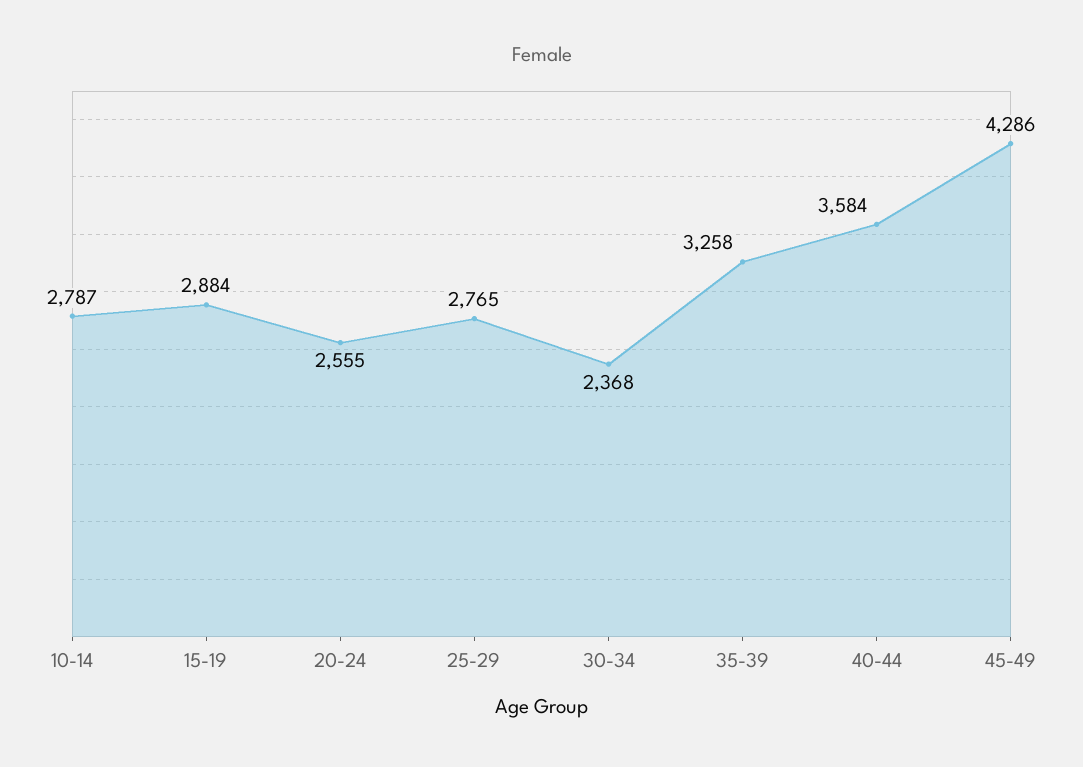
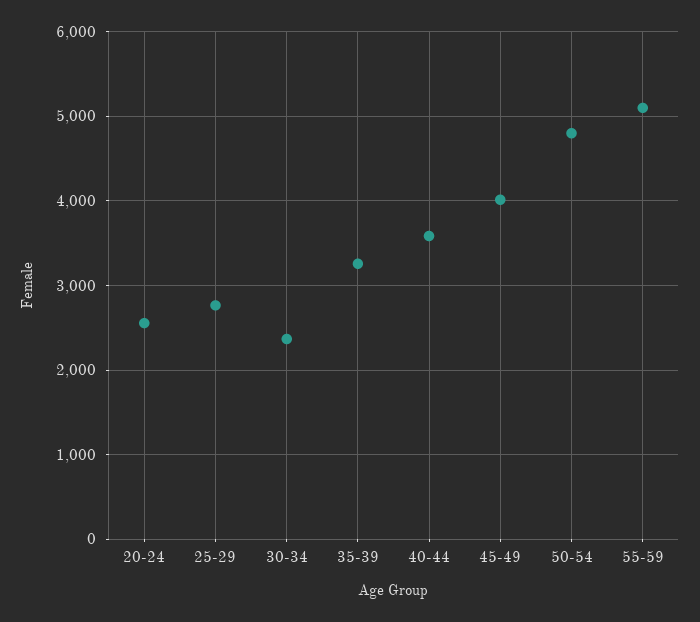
10-14: 2787 -> none
15-19: 2884 -> none
45-49: 4286 -> 4000
50-54: none -> 4800
55-59: none -> 5100

